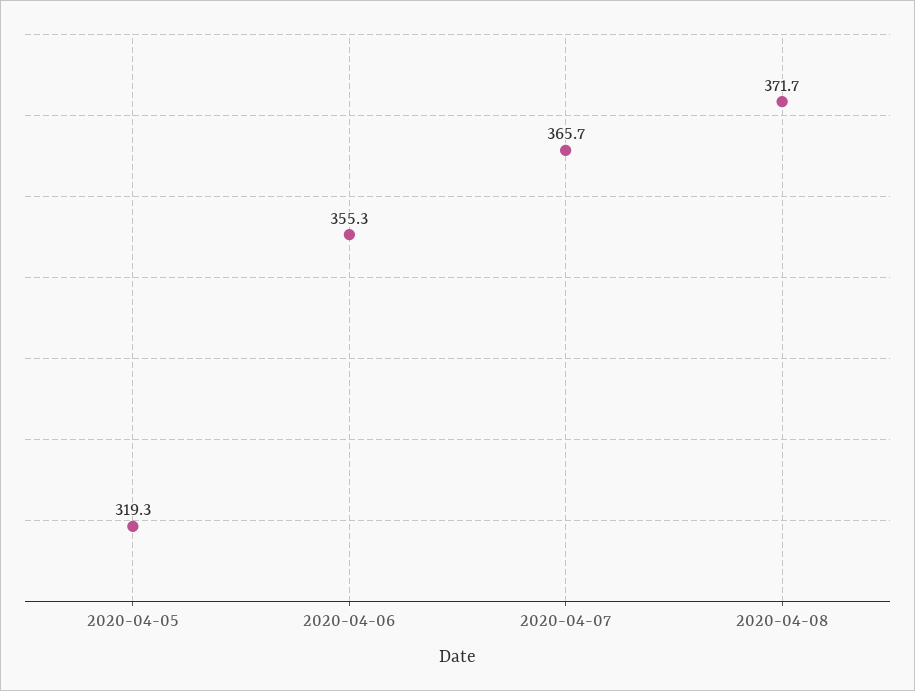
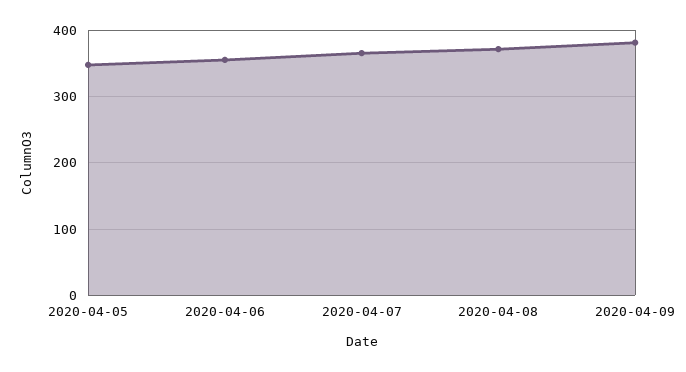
2020-04-05: 319.3 -> 350
2020-04-09: none -> 380

